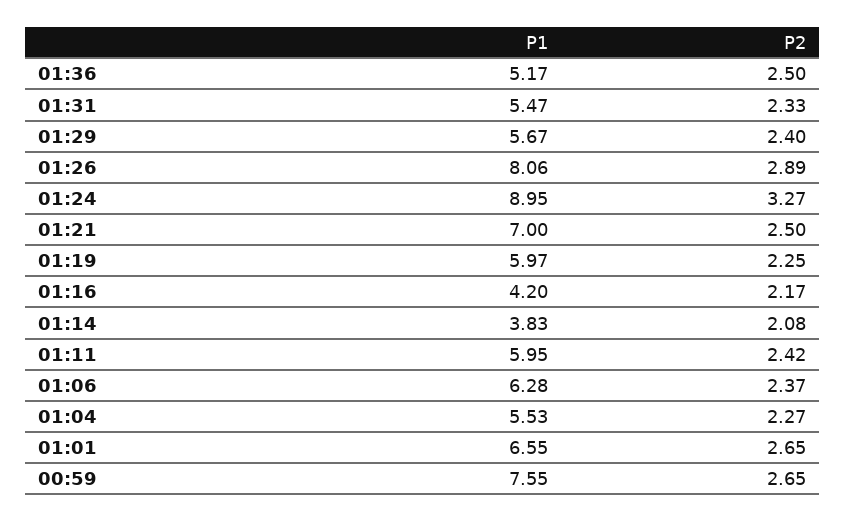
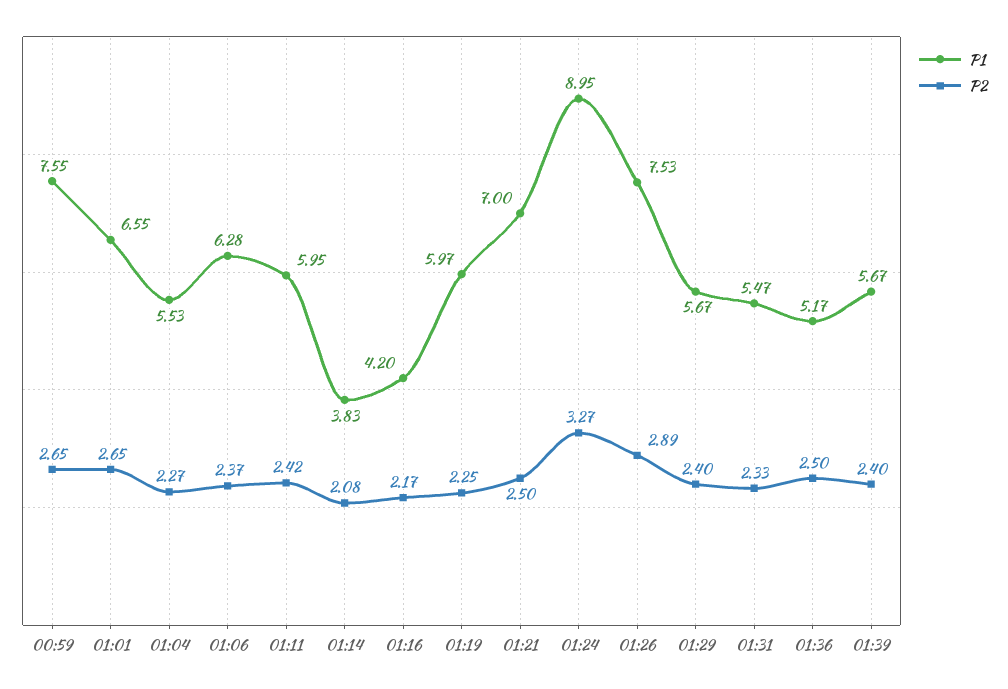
P1, 01:26: 8.06 -> 7.53
P1, 01:39: none -> 5.67
P2, 01:39: none -> 2.4

